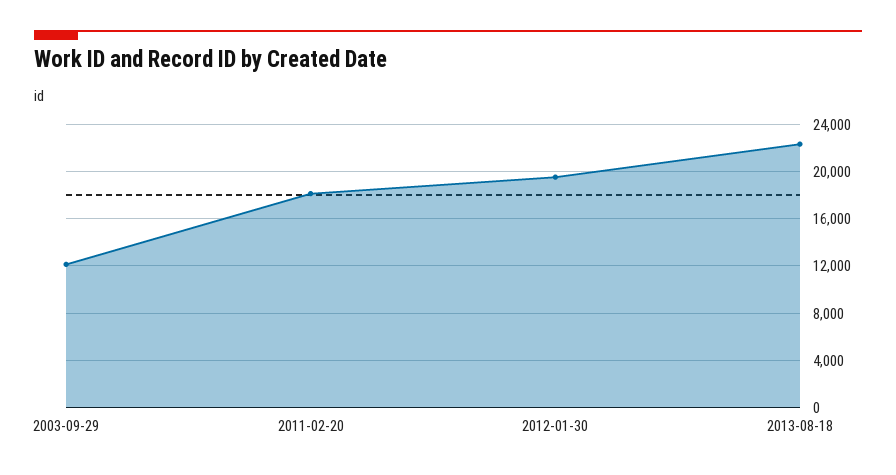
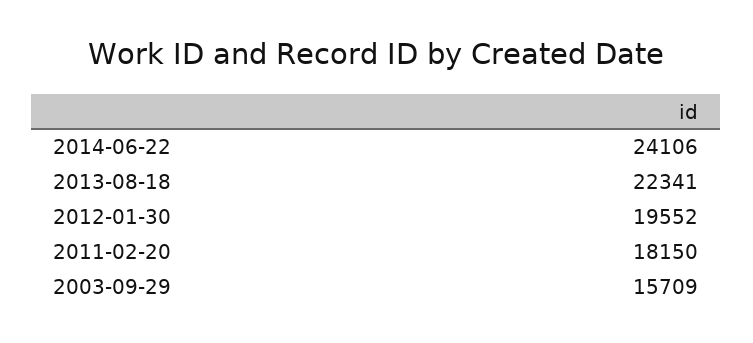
2003-09-29: 12000 -> 15709
2014-06-22: none -> 24106

